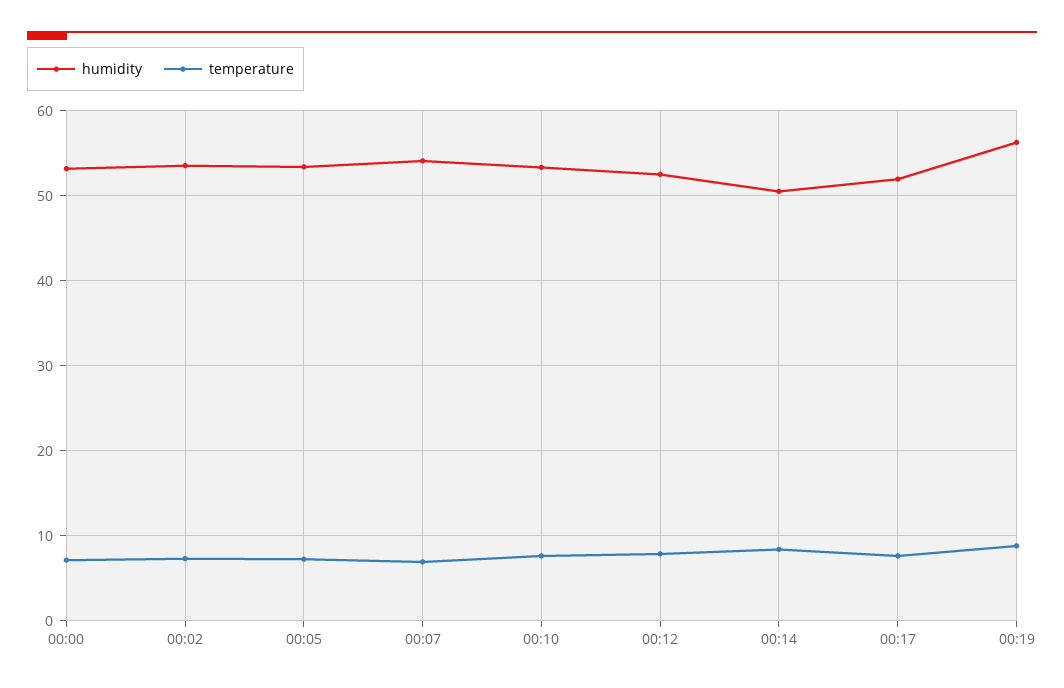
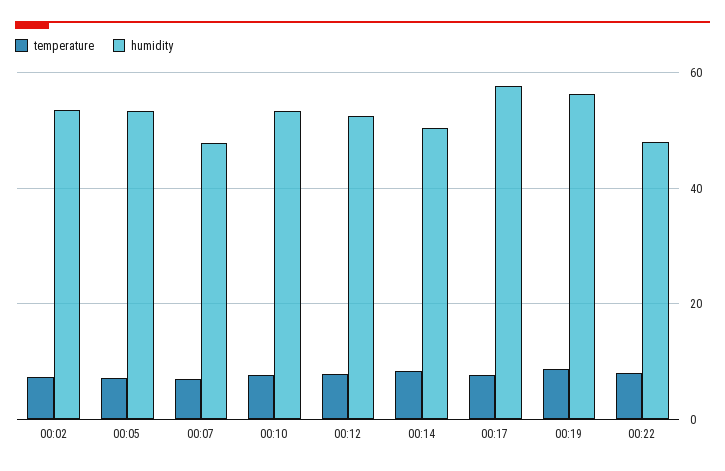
humidity, 00:00: 53 -> none
temperature, 00:00: 7 -> none
humidity, 00:07: 54 -> 48
humidity, 00:17: 52 -> 58
temperature, 00:22: none -> 8
humidity, 00:22: none -> 48

